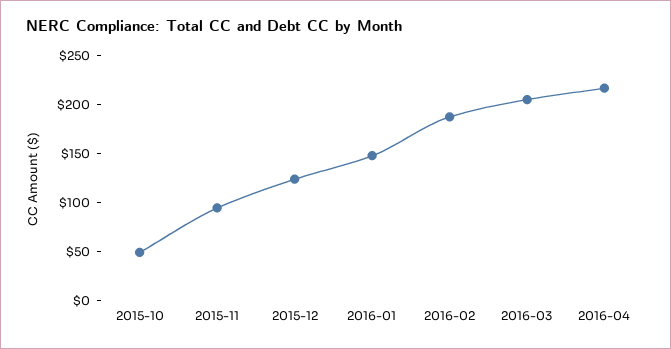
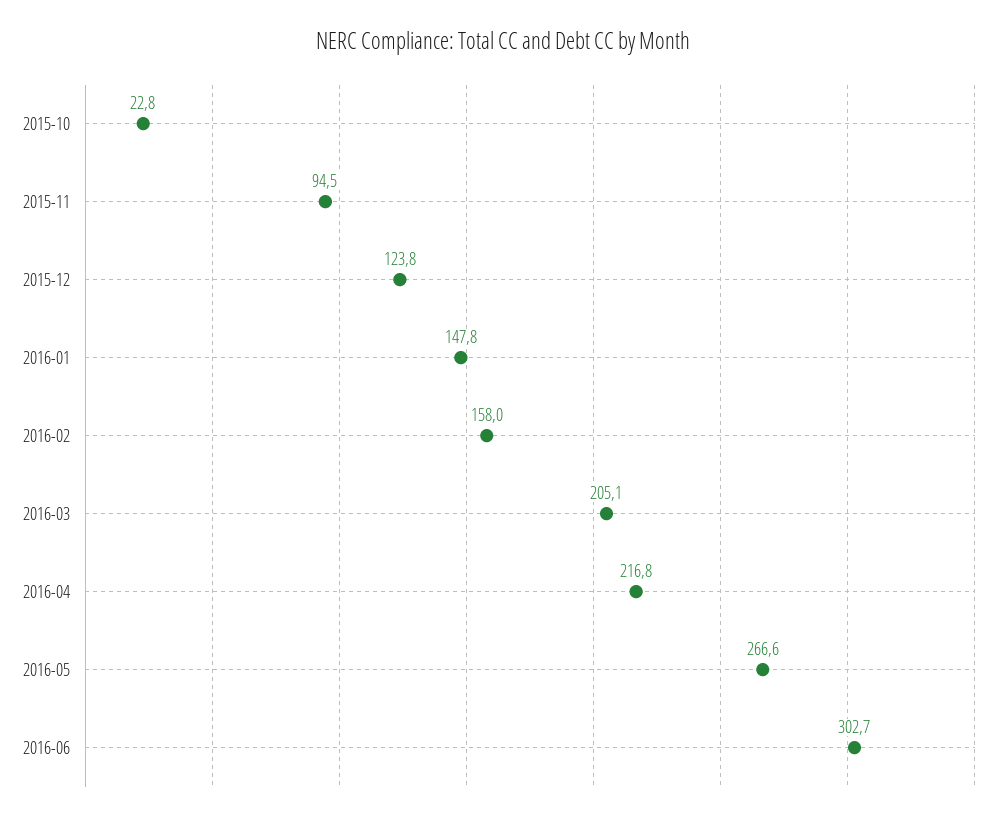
2015-10: 50 -> 22.8
2016-02: 190 -> 158
2016-05: none -> 266.6
2016-06: none -> 302.7

